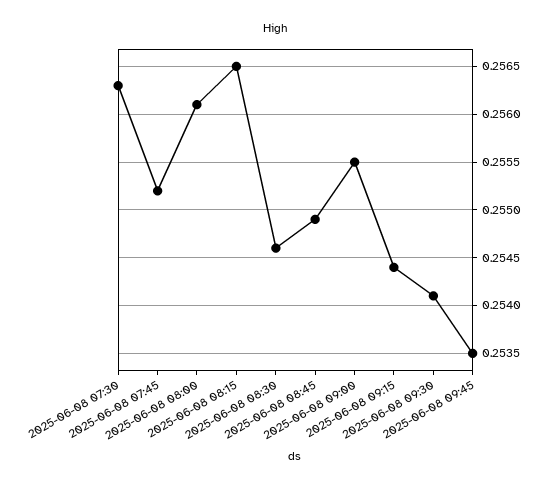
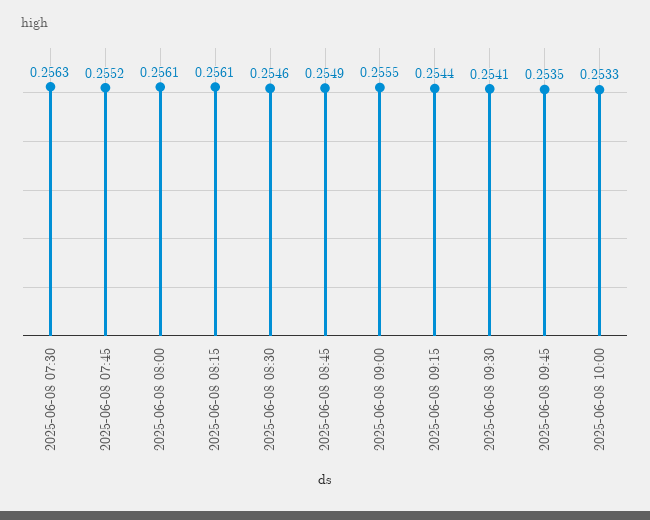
2025-06-08 08:15: 0.2565 -> 0.2561
2025-06-08 10:00: none -> 0.2533

